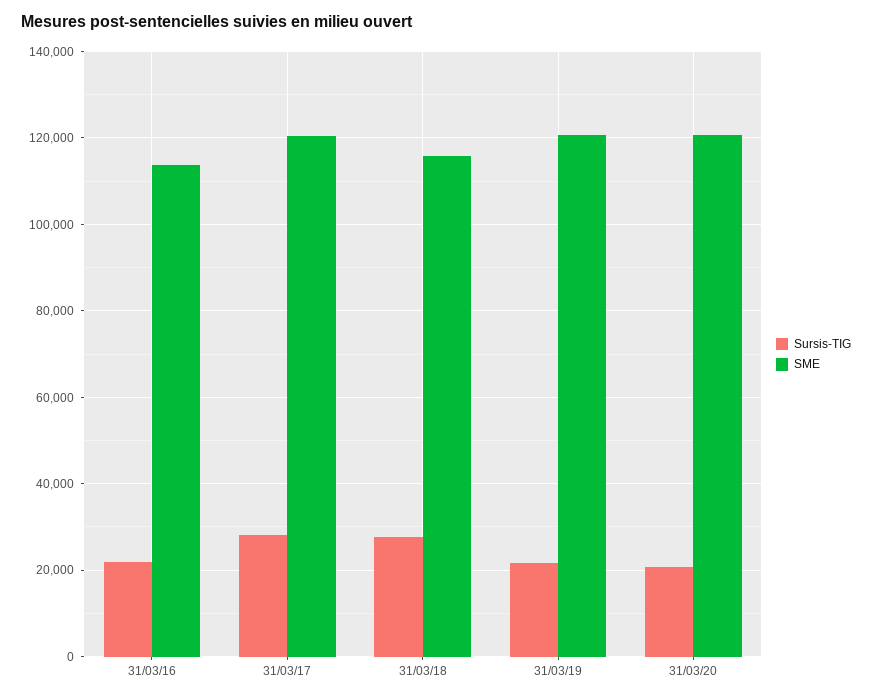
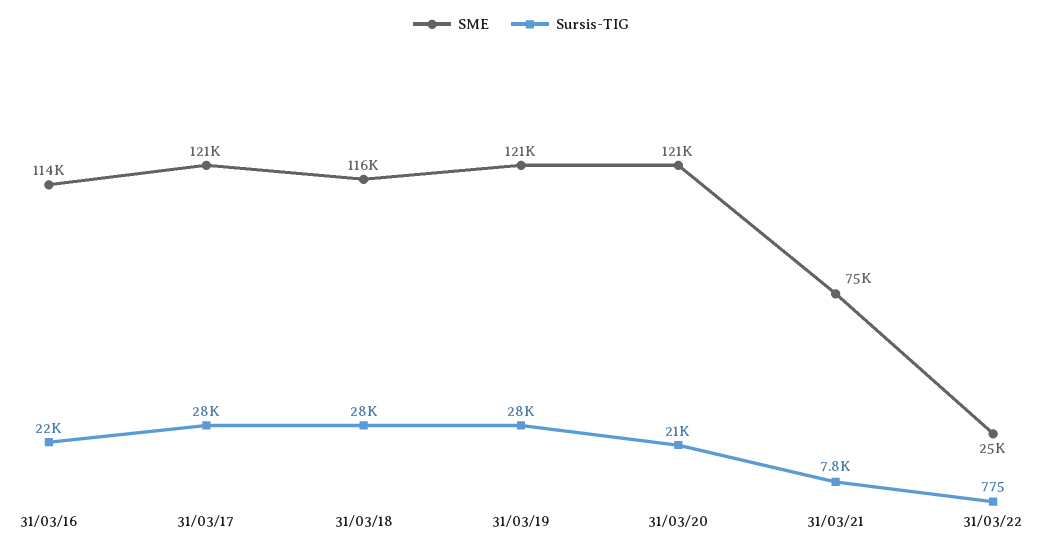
Sursis-TIG, 31/03/19: 22000 -> 28000
SME, 31/03/21: none -> 75000
Sursis-TIG, 31/03/21: none -> 7800
SME, 31/03/22: none -> 25000
Sursis-TIG, 31/03/22: none -> 775

